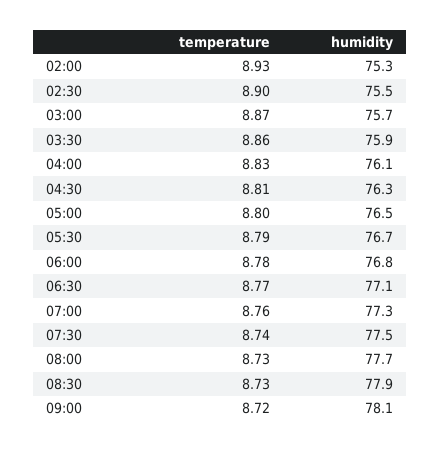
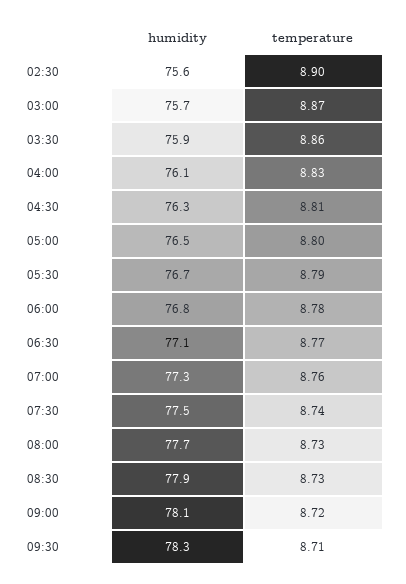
temperature, 02:00: 8.93 -> none
humidity, 02:00: 75.3 -> none
humidity, 02:30: 75.5 -> 75.6
humidity, 09:30: none -> 78.3
temperature, 09:30: none -> 8.71

